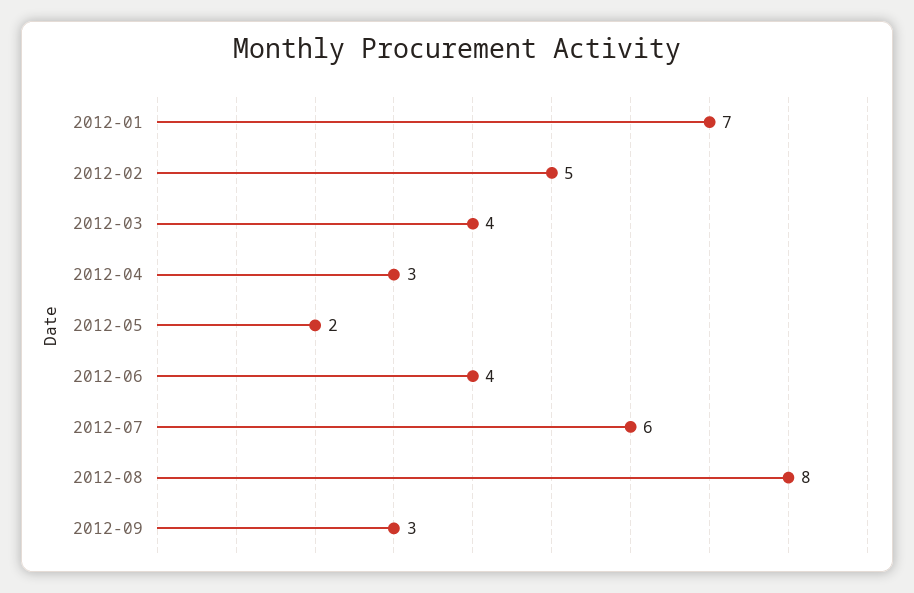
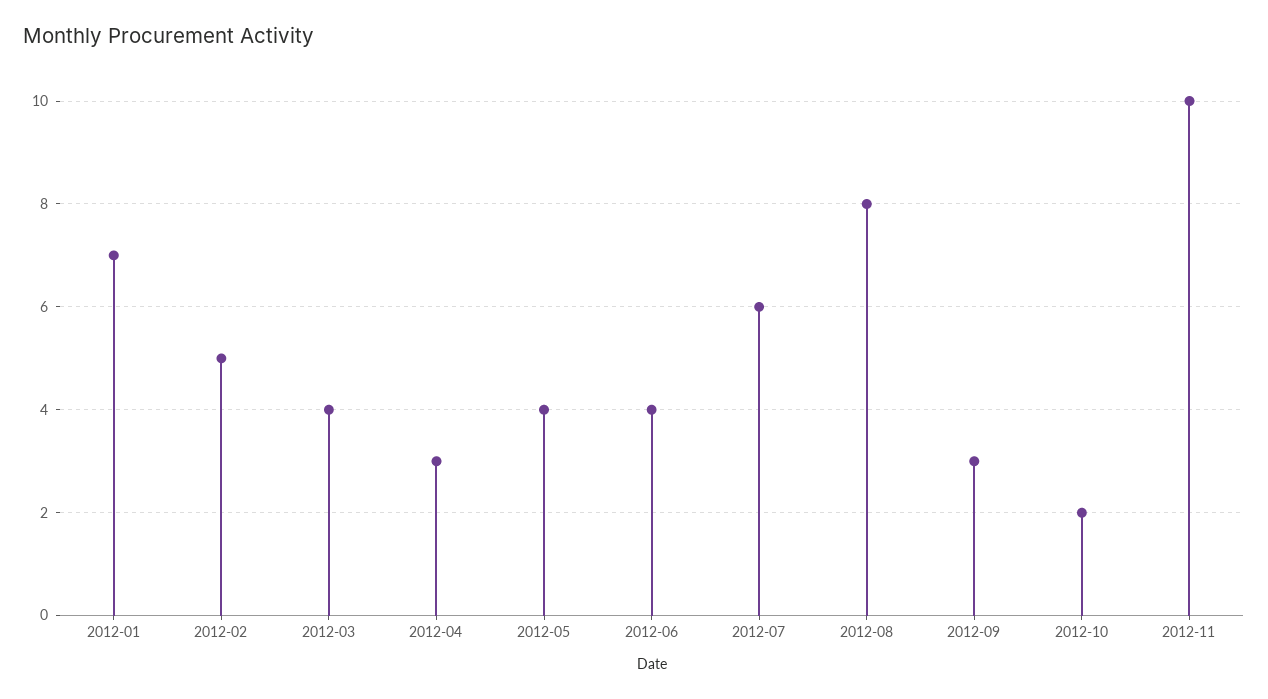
2012-05: 2 -> 4
2012-10: none -> 2
2012-11: none -> 10

